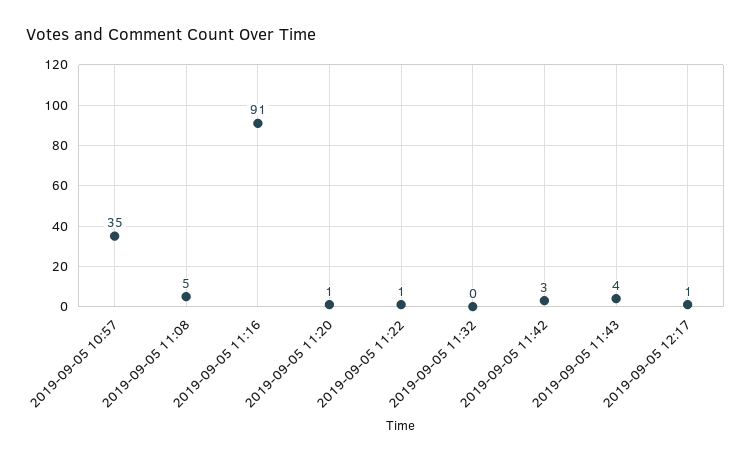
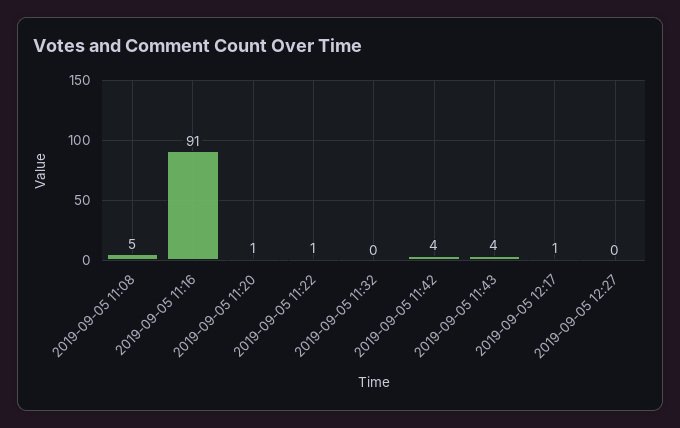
2019-09-05 10:57: 35 -> none
2019-09-05 11:42: 3 -> 4
2019-09-05 12:27: none -> 0

